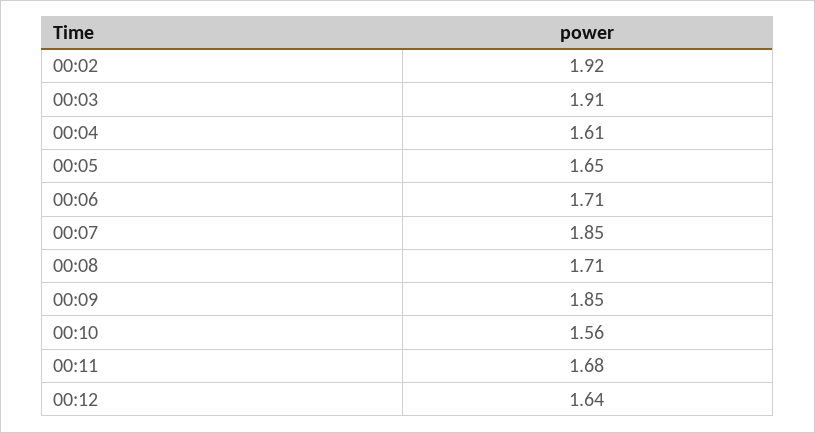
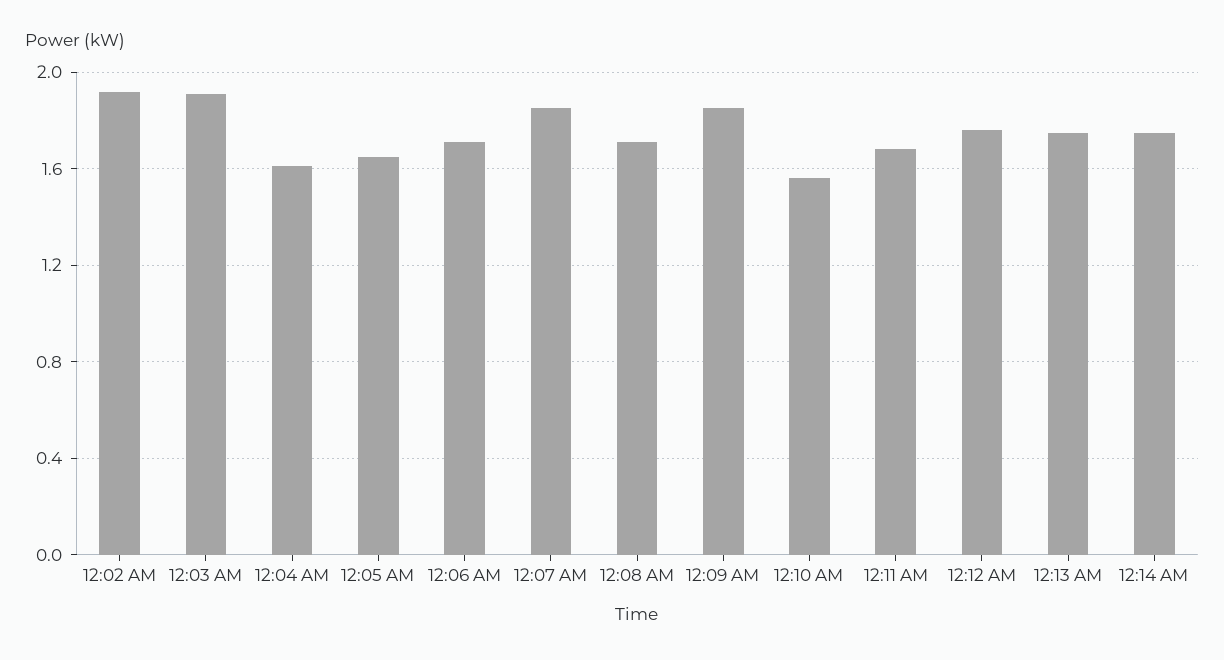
00:12: 1.64 -> 1.75
12:13 AM: none -> 1.75
12:14 AM: none -> 1.75

